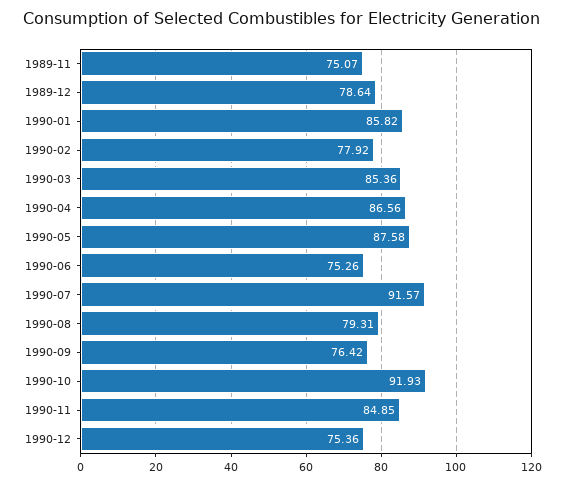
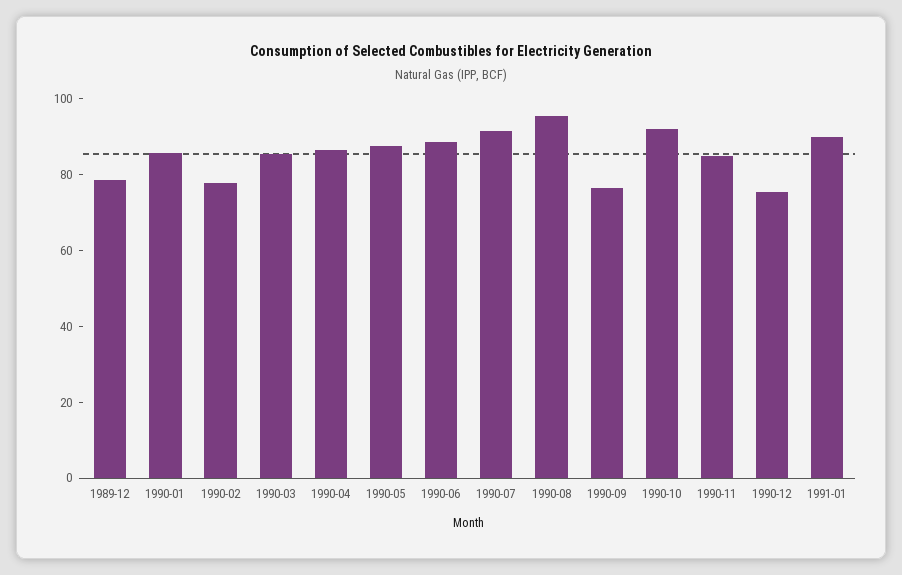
1989-11: 75.07 -> none
1990-06: 75.26 -> 90
1990-08: 79.31 -> 95
1991-01: none -> 90

